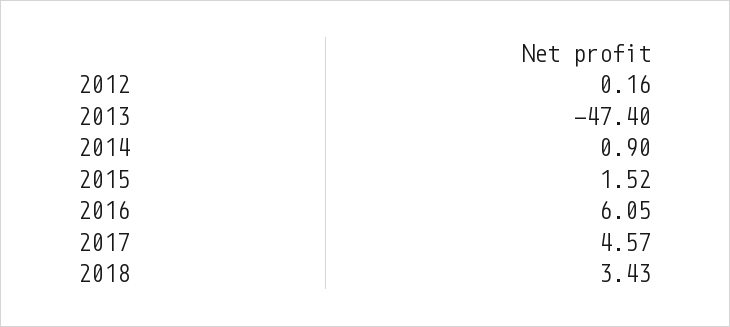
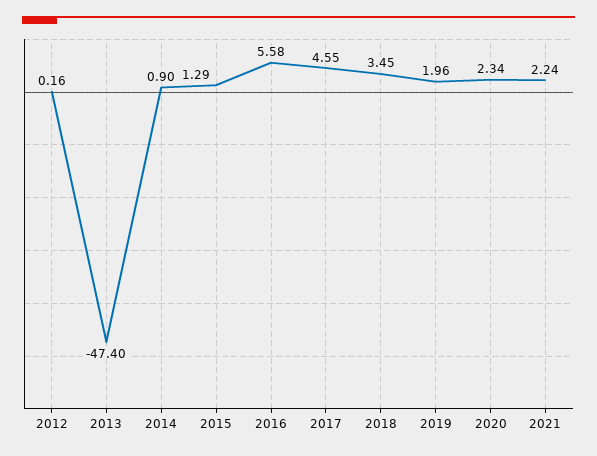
2015: 1.52 -> 1.29
2016: 6.05 -> 5.58
2017: 4.57 -> 4.55
2018: 3.43 -> 3.45
2019: none -> 1.96
2020: none -> 2.34
2021: none -> 2.24

